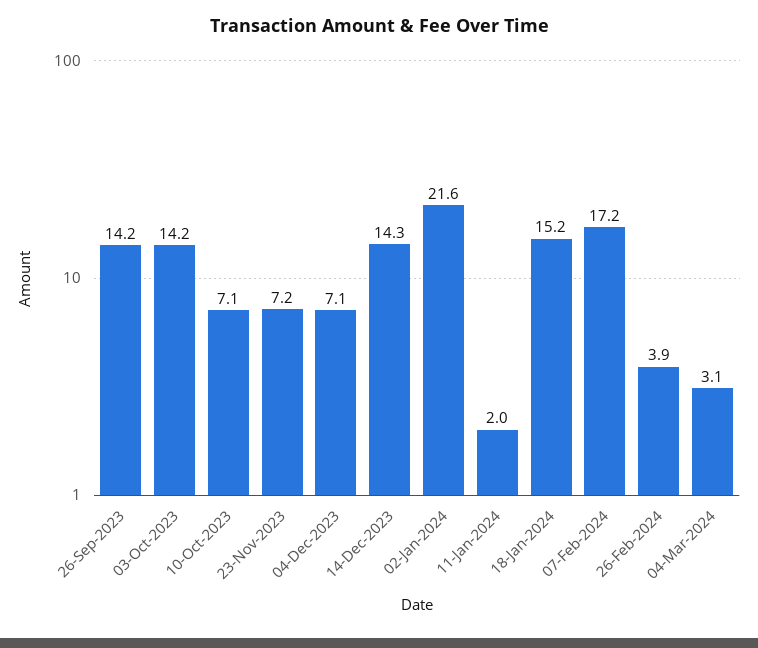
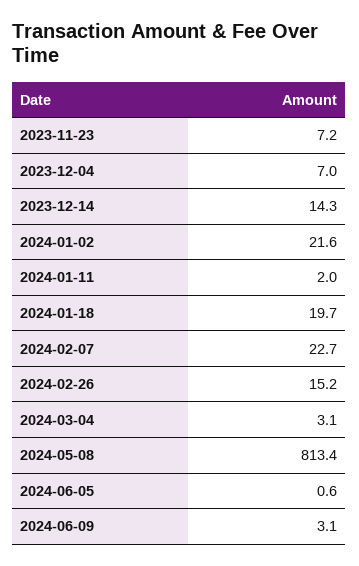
26-Sep-2023: 14.2 -> none
03-Oct-2023: 14.2 -> none
10-Oct-2023: 7.1 -> none
04-Dec-2023: 7.1 -> 7
18-Jan-2024: 15.2 -> 19.7
07-Feb-2024: 17.2 -> 22.7
26-Feb-2024: 3.9 -> 15.2
2024-05-08: none -> 813.4
2024-06-05: none -> 0.6
2024-06-09: none -> 3.1

